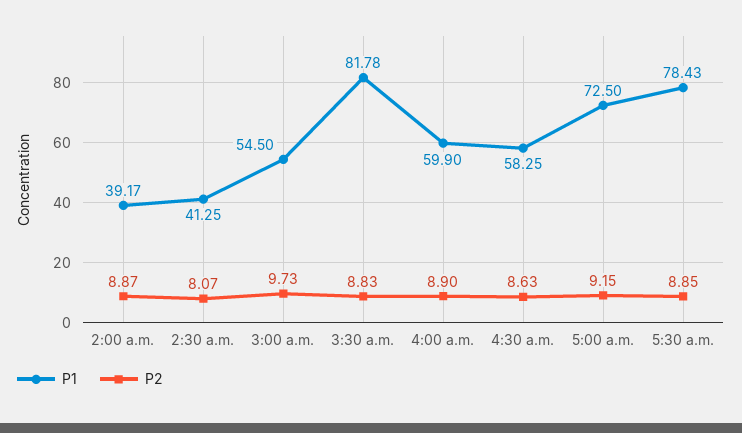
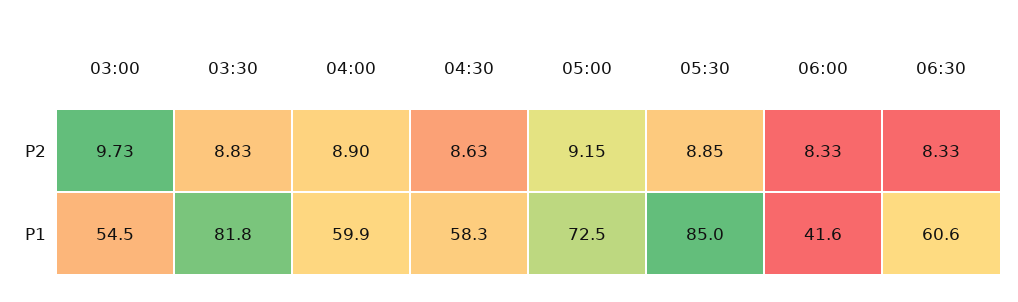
P1, 2:00 a.m.: 39.17 -> none
P2, 2:00 a.m.: 8.87 -> none
P1, 2:30 a.m.: 41.25 -> none
P2, 2:30 a.m.: 8.07 -> none
P1, 5:30 a.m.: 78.43 -> 85
P2, 06:00: none -> 8.33
P2, 06:30: none -> 8.33
P1, 06:00: none -> 41.6
P1, 06:30: none -> 60.6

